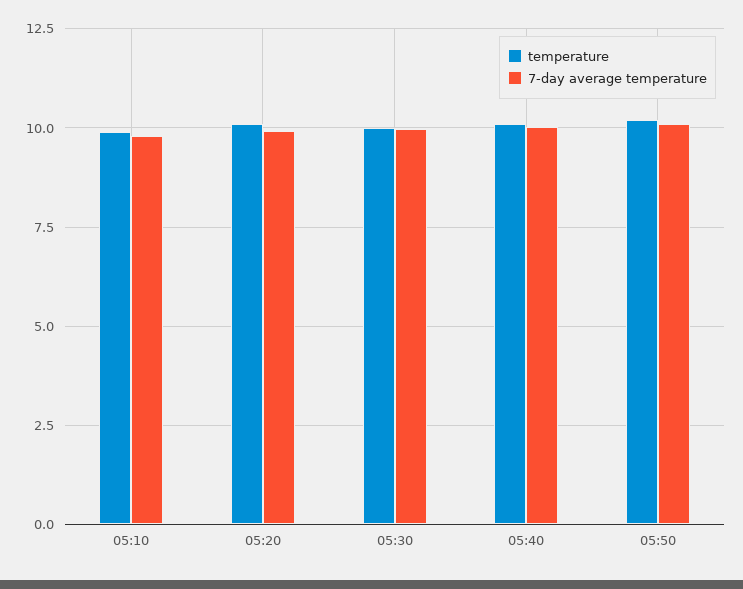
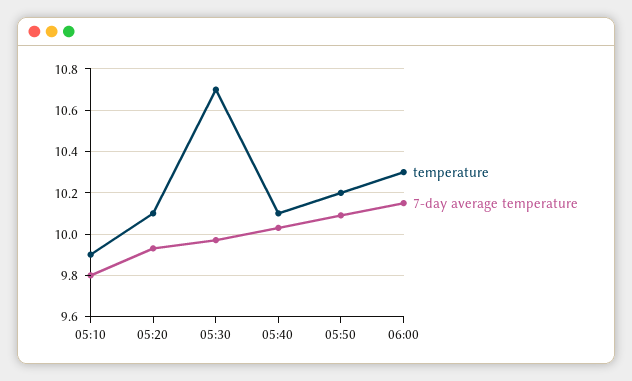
temperature, 05:30: 10 -> 10.7
temperature, 06:00: none -> 10.3
7-day average temperature, 06:00: none -> 10.15

